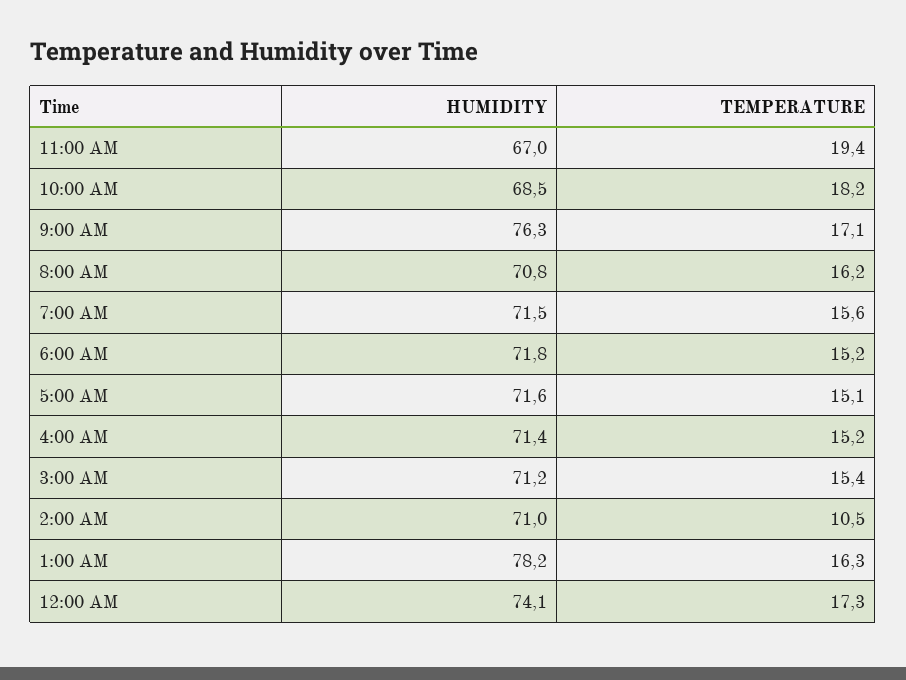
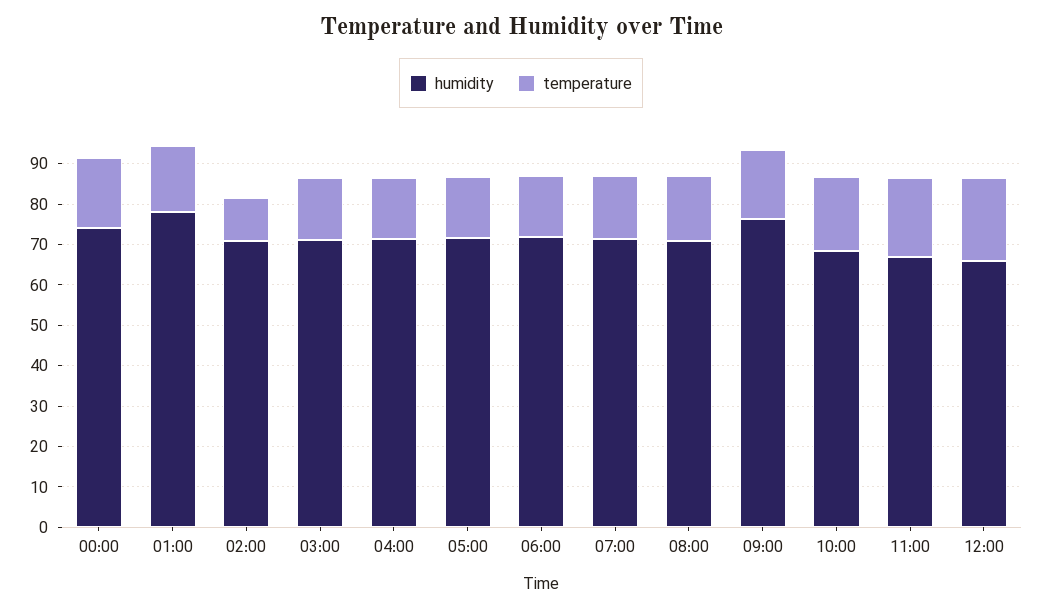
HUMIDITY, 12:00: none -> 66
TEMPERATURE, 12:00: none -> 20

